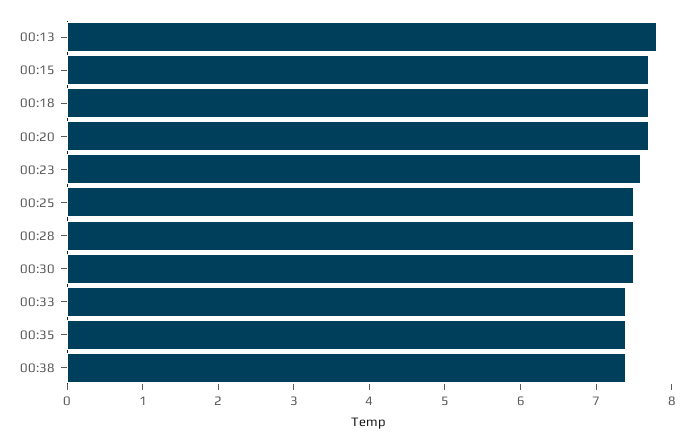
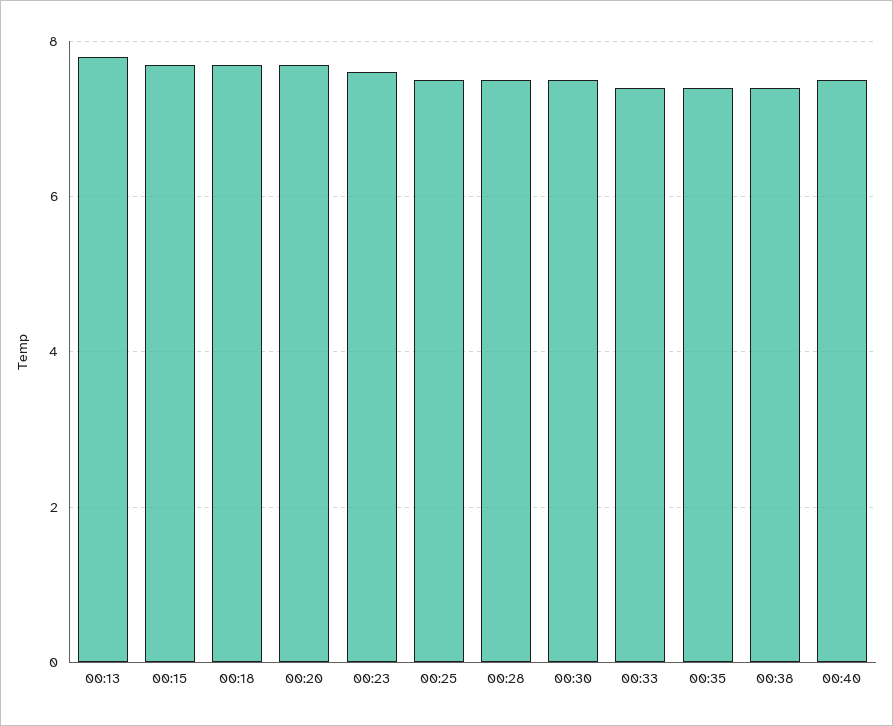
00:40: none -> 7.5

